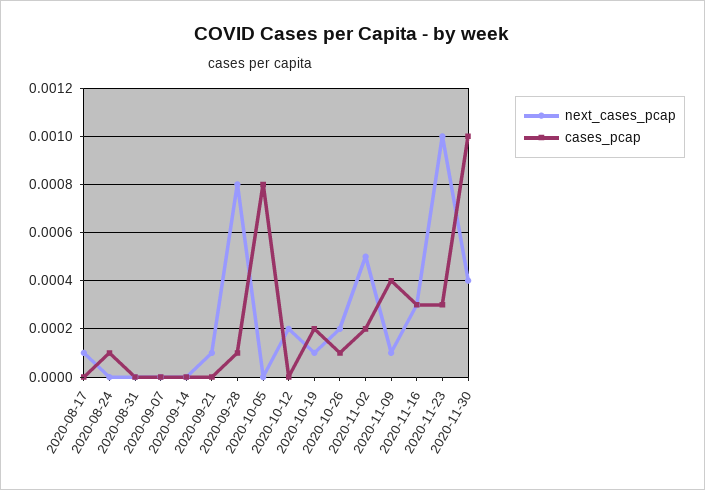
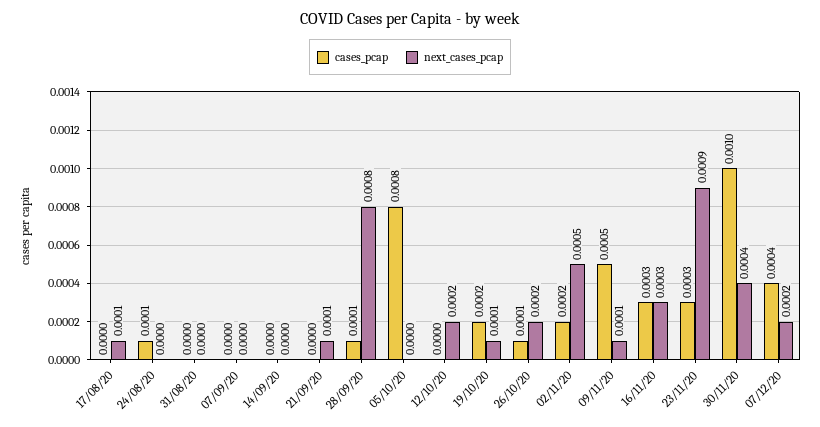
cases_pcap, 2020-11-09: 0.0004 -> 0.0005
next_cases_pcap, 2020-11-23: 0.001 -> 0.0009
cases_pcap, 07/12/20: none -> 0.0004
next_cases_pcap, 07/12/20: none -> 0.0002

